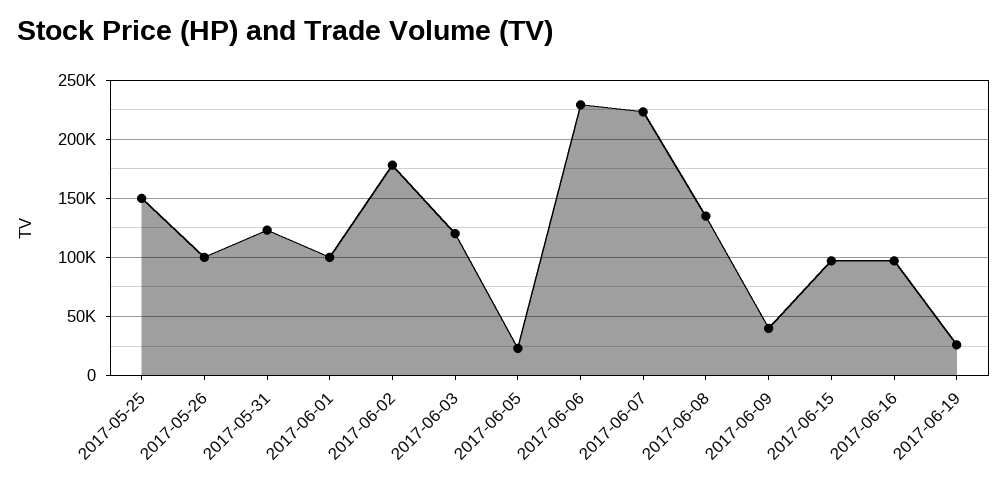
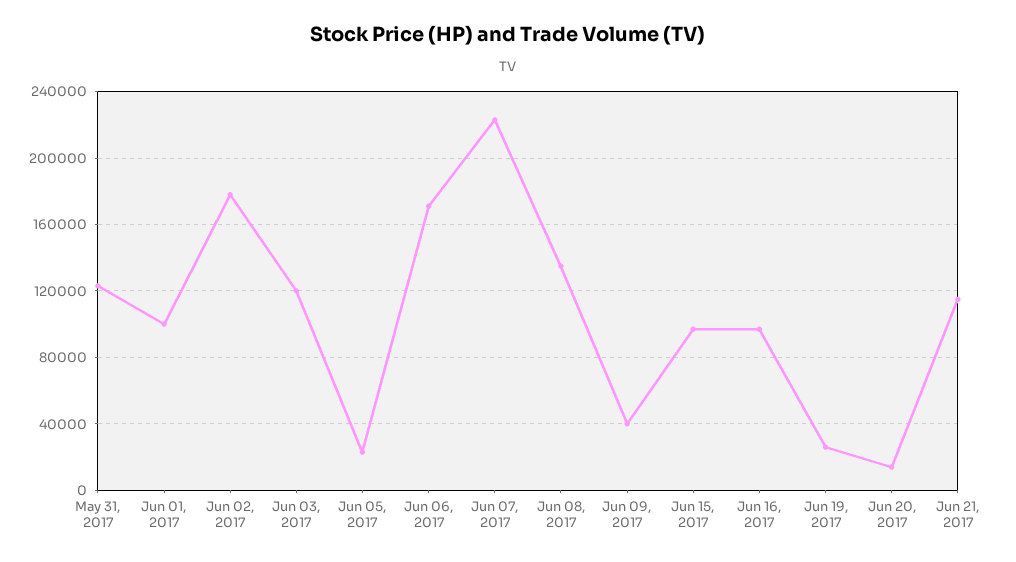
2017-05-25: 150000 -> none
2017-05-26: 100000 -> none
2017-06-06: 230000 -> 170000
Jun 20, 2017: none -> 15000
Jun 21, 2017: none -> 115000

